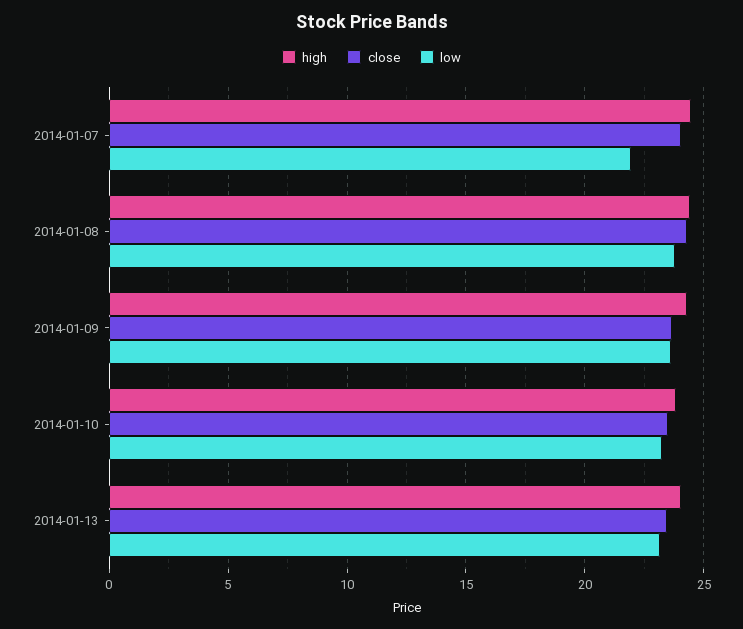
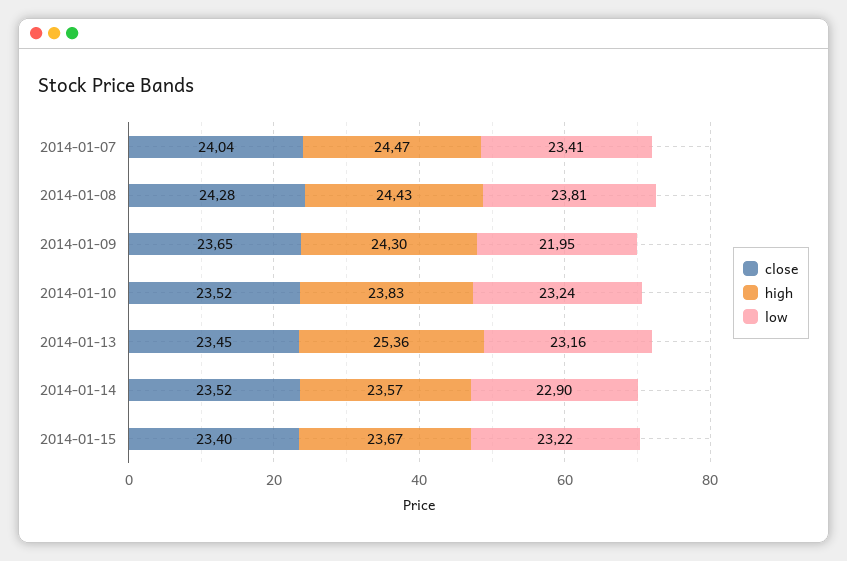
low, 2014-01-07: 22 -> 23.41
low, 2014-01-09: 23.5 -> 21.95
high, 2014-01-13: 24 -> 25.36
close, 2014-01-14: none -> 23.52
high, 2014-01-14: none -> 23.57
low, 2014-01-14: none -> 22.9
close, 2014-01-15: none -> 23.4
high, 2014-01-15: none -> 23.67
low, 2014-01-15: none -> 23.22

